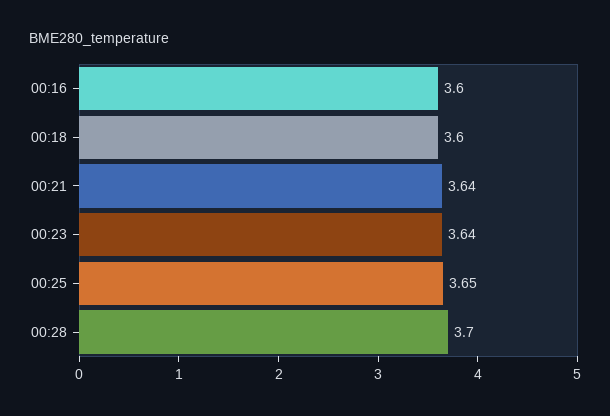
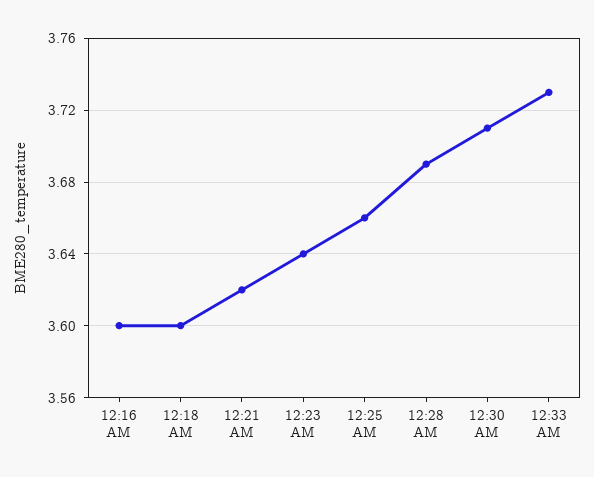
00:21: 3.64 -> 3.62
00:25: 3.65 -> 3.66
00:28: 3.7 -> 3.69
12:30 AM: none -> 3.71
12:33 AM: none -> 3.73

